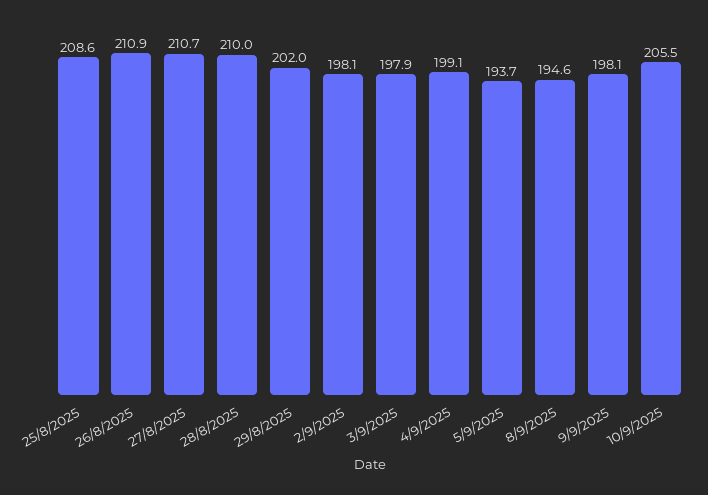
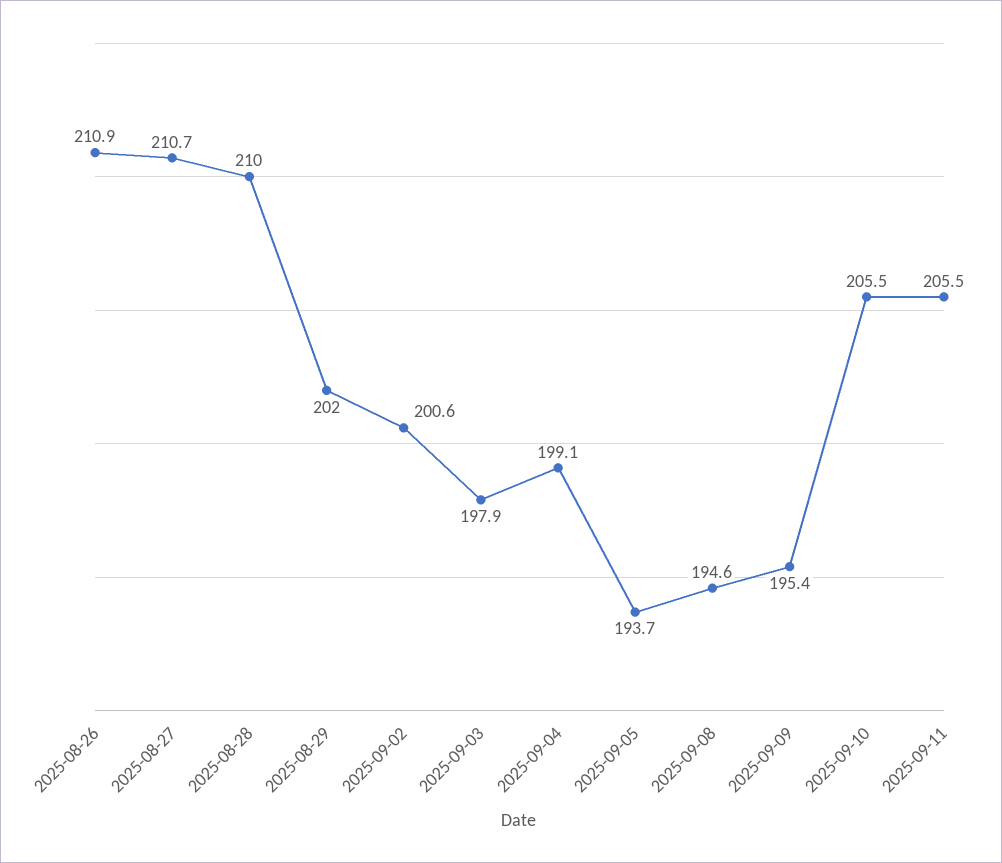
25/8/2025: 208.6 -> none
2/9/2025: 198.1 -> 200.6
9/9/2025: 198.1 -> 195.4
2025-09-11: none -> 205.5

